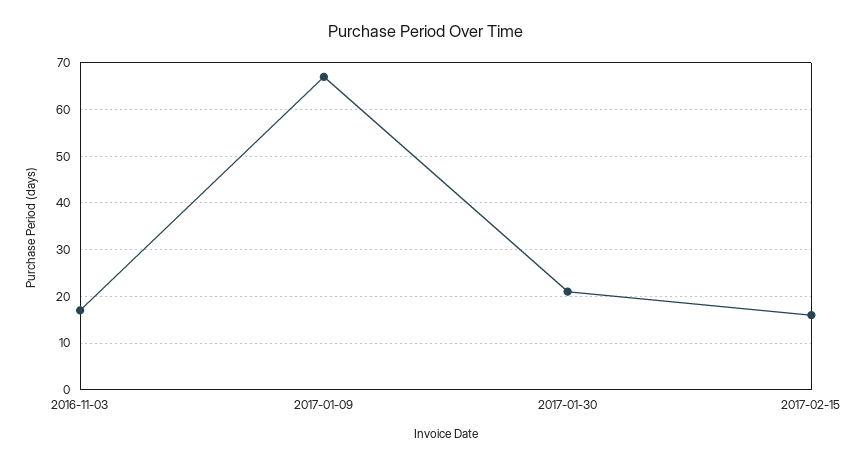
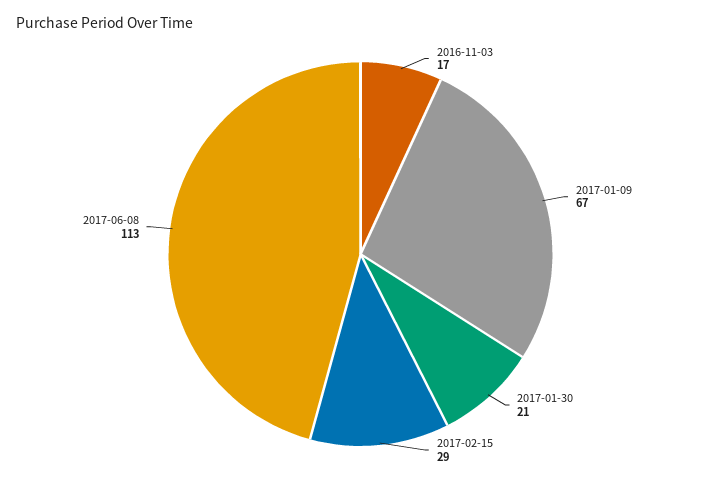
2017-02-15: 15 -> 29
2017-06-08: none -> 113

